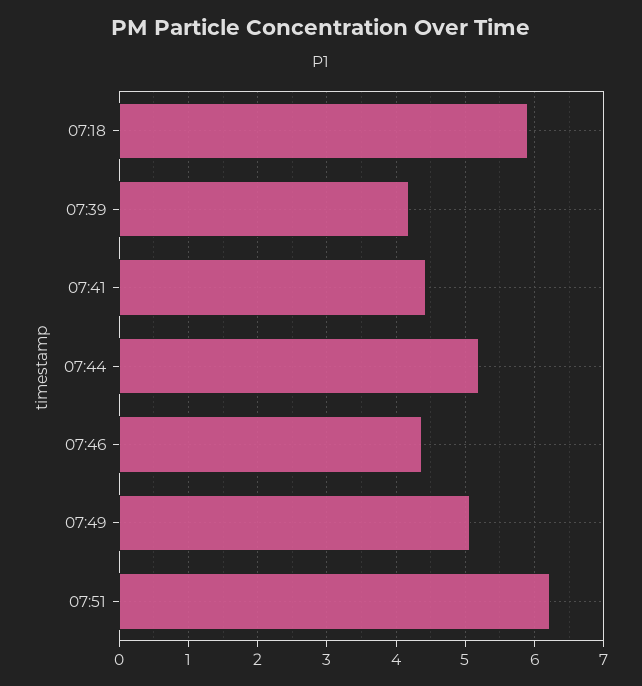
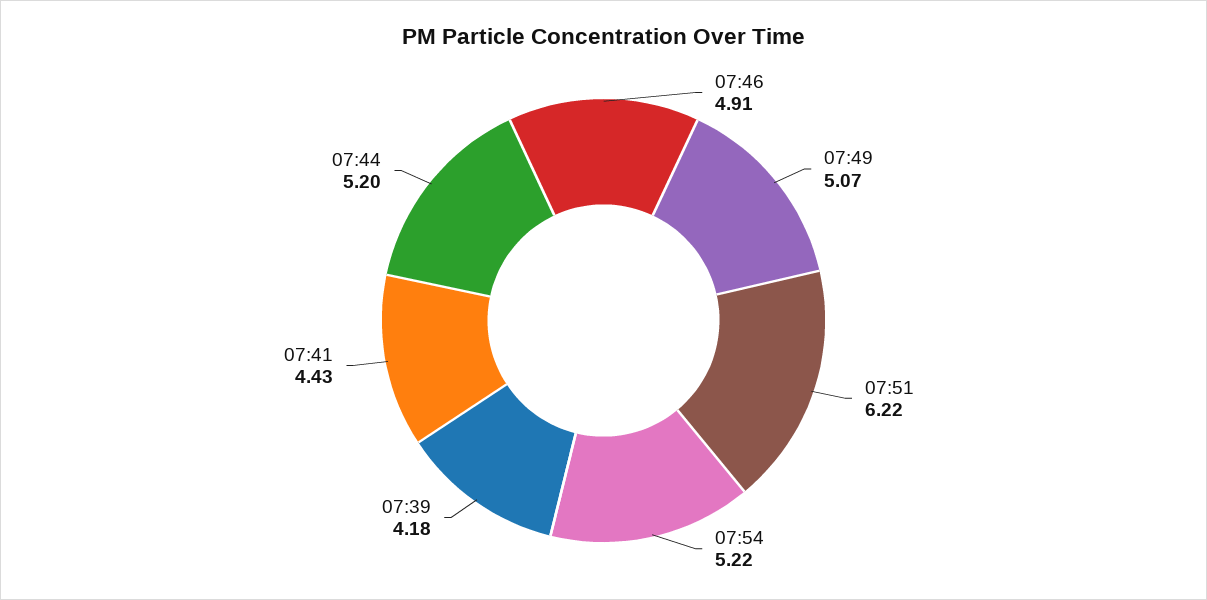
07:18: 5.9 -> none
07:46: 4.4 -> 4.91
07:54: none -> 5.22

